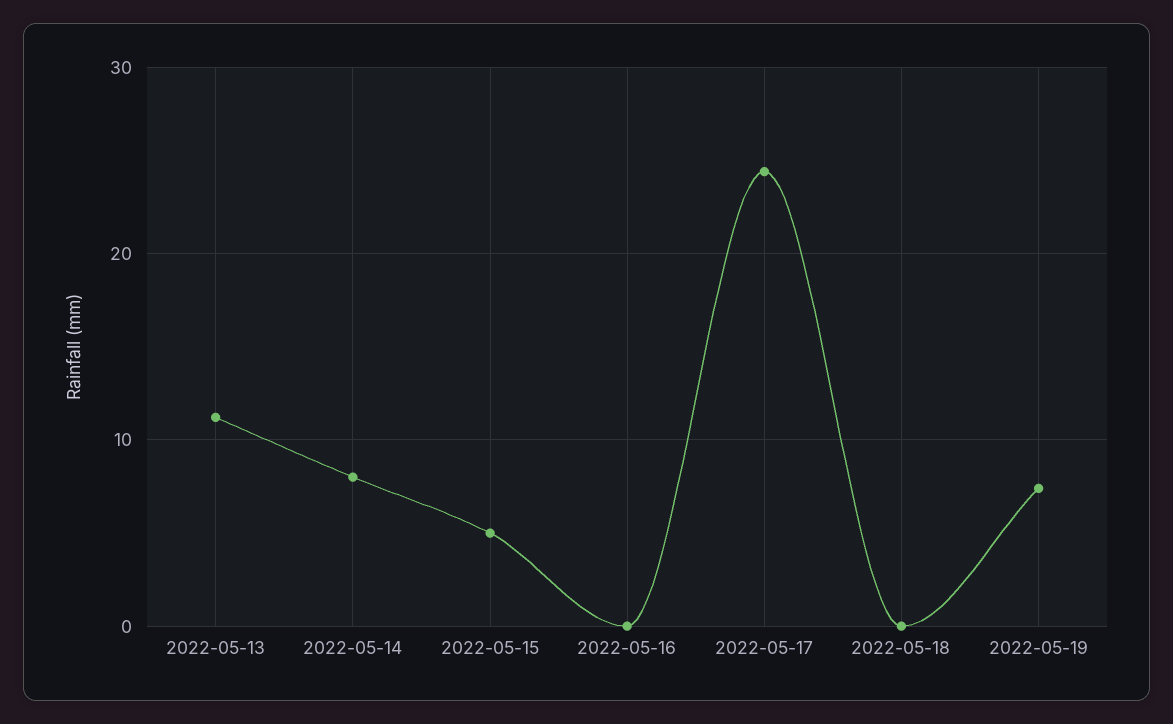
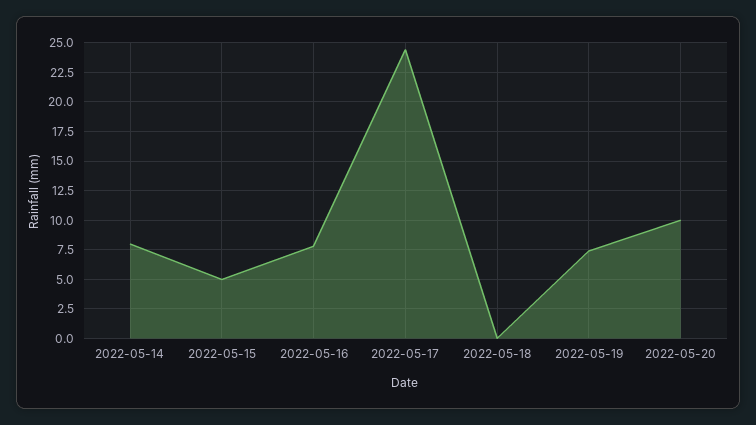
2022-05-13: 11 -> none
2022-05-16: 0 -> 7.5
2022-05-20: none -> 10

